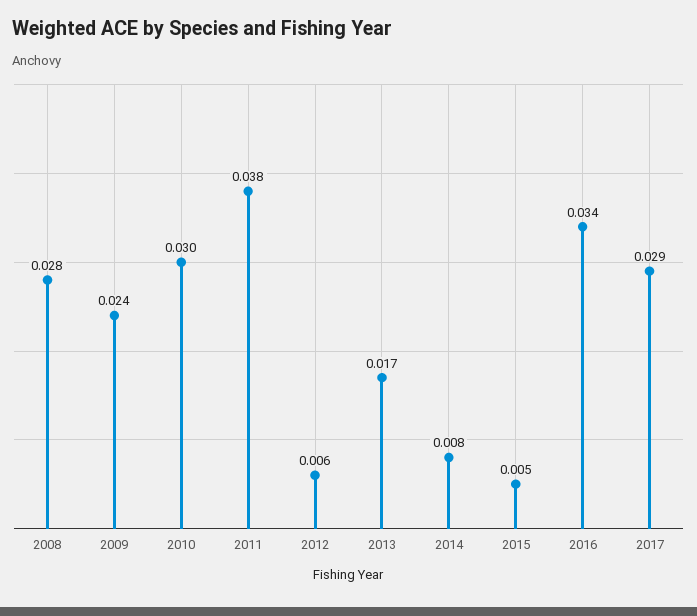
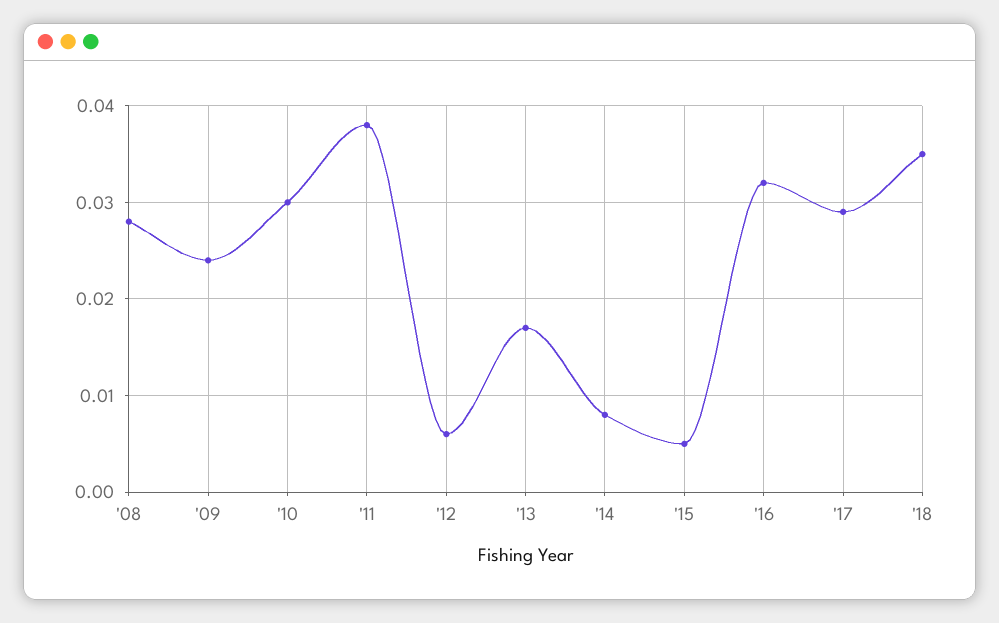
2016: 0.034 -> 0.032
'18: none -> 0.035

